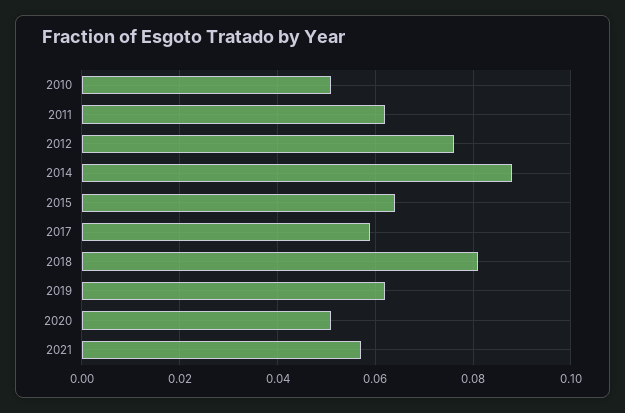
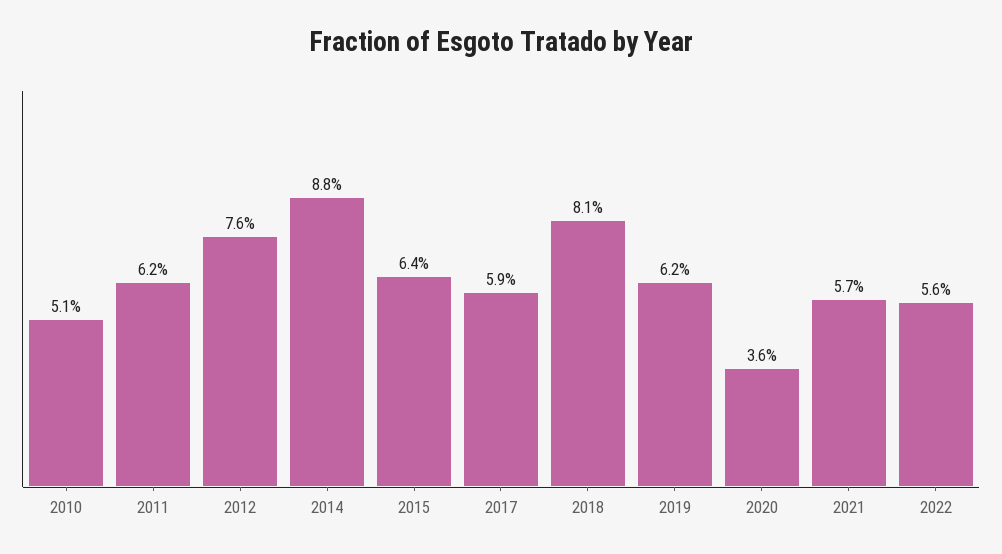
2020: 0.05 -> 0.036
2022: none -> 0.056

